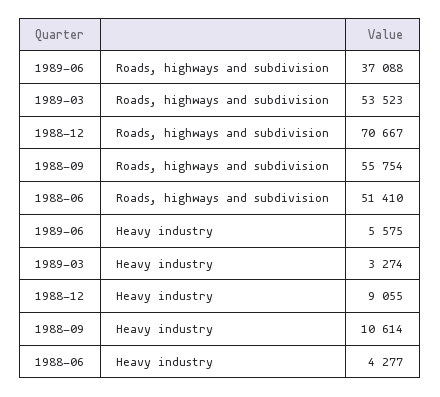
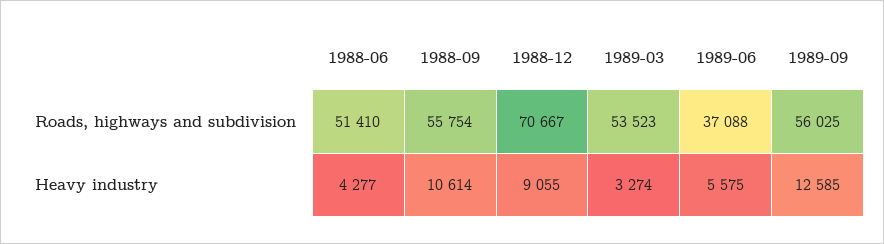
1989-09, Roads, highways and subdivision: none -> 56025
1989-09, Heavy industry: none -> 12585

